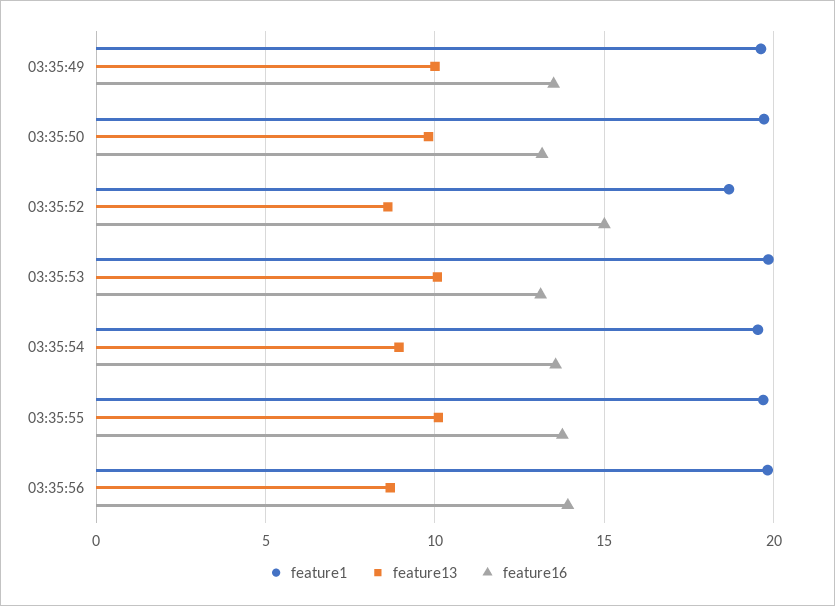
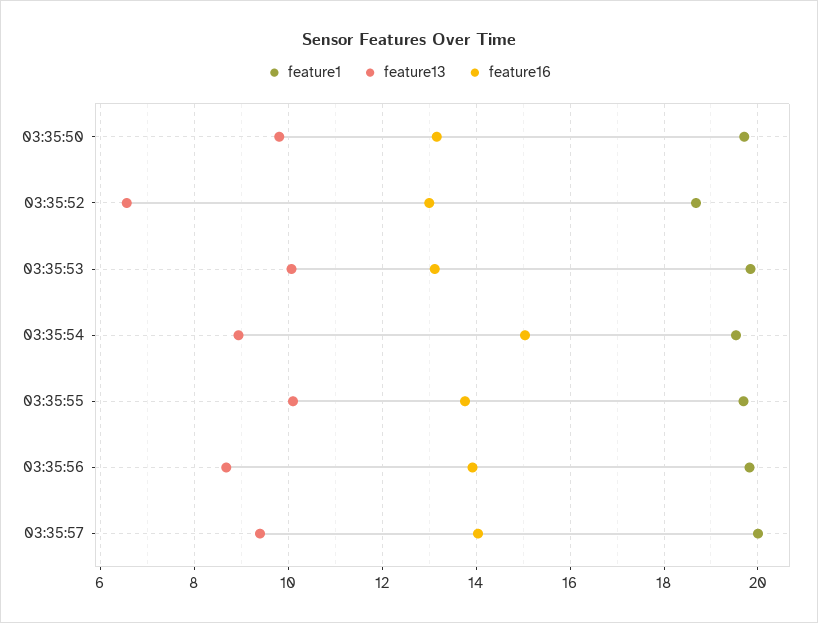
feature1, 03:35:49: 19.5 -> none
feature13, 03:35:49: 10 -> none
feature16, 03:35:49: 13.5 -> none
feature13, 03:35:52: 8.5 -> 6.6
feature16, 03:35:52: 15 -> 13
feature16, 03:35:54: 13.5 -> 15
feature1, 03:35:57: none -> 20
feature13, 03:35:57: none -> 9.4
feature16, 03:35:57: none -> 14

